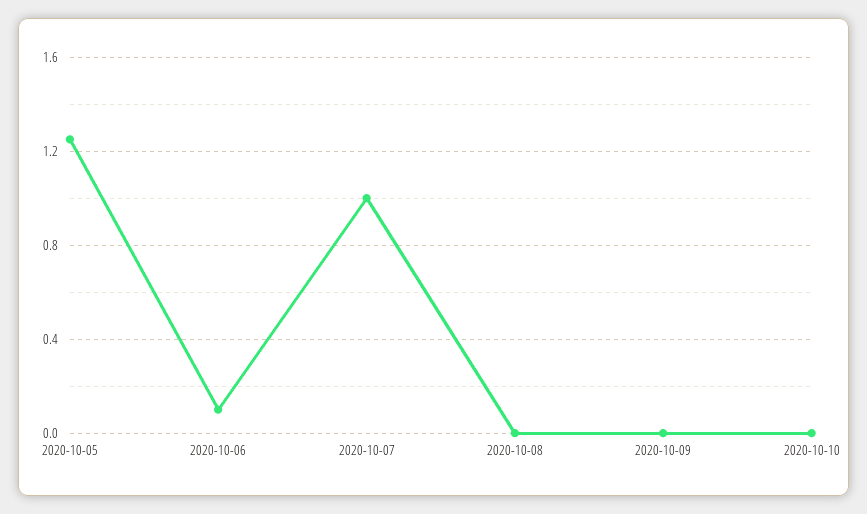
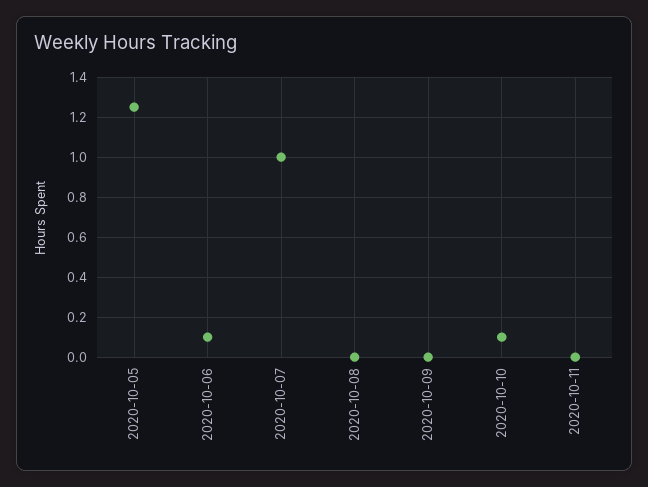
2020-10-10: 0 -> 0.1
2020-10-11: none -> 0

